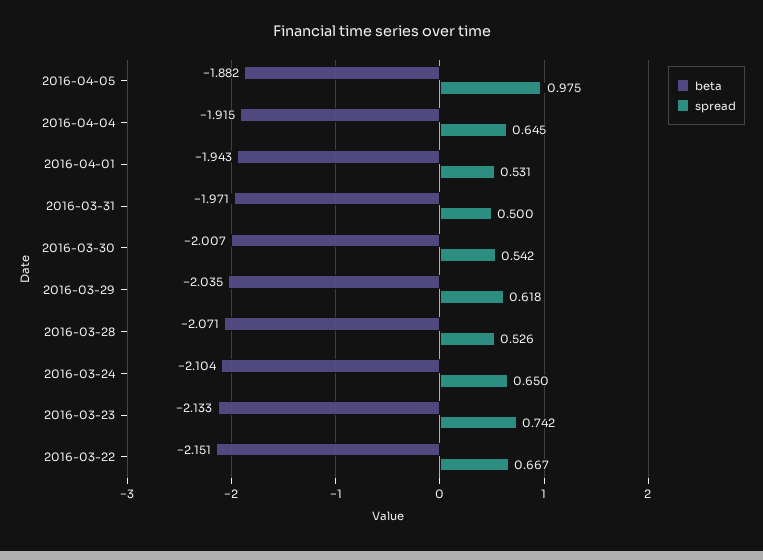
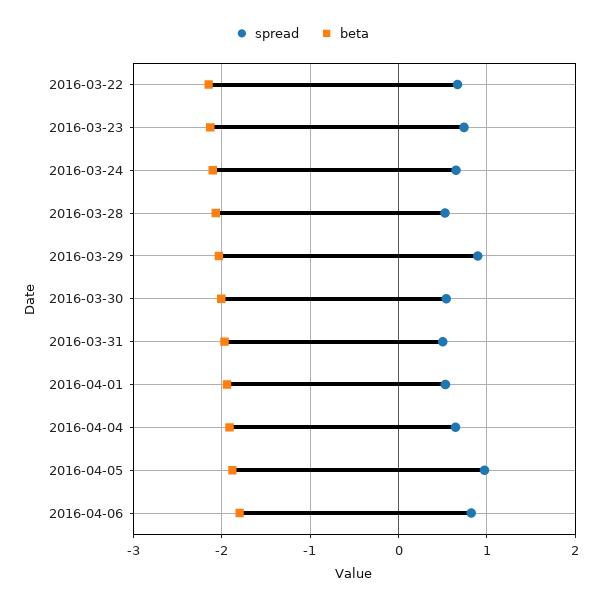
spread, 2016-03-29: 0.618 -> 0.9
spread, 2016-04-06: none -> 0.8
beta, 2016-04-06: none -> -1.8

